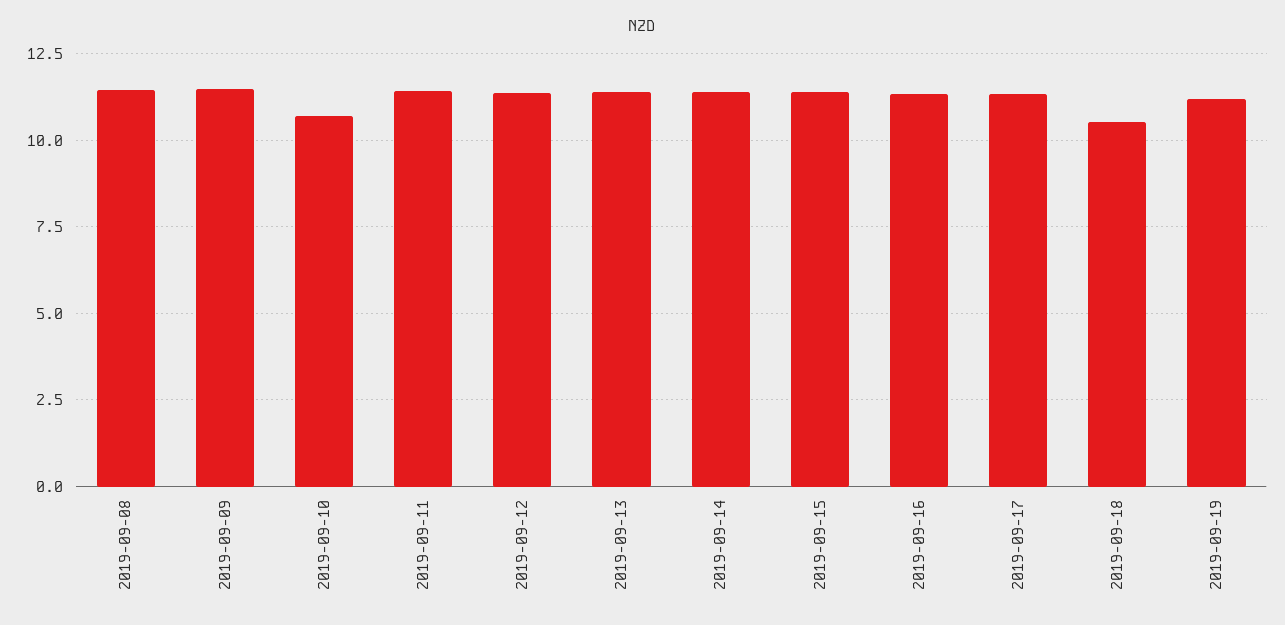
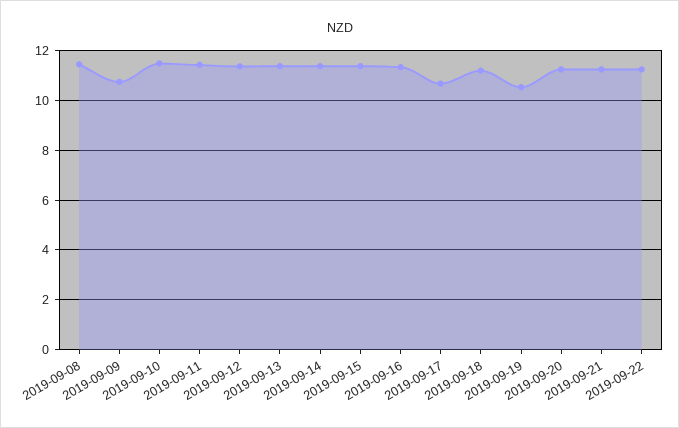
2019-09-09: 11.5 -> 10.75
2019-09-10: 10.75 -> 11.5
2019-09-17: 11.25 -> 10.75
2019-09-18: 10.5 -> 11.25
2019-09-19: 11.25 -> 10.5
2019-09-20: none -> 11.25
2019-09-21: none -> 11.25
2019-09-22: none -> 11.25

